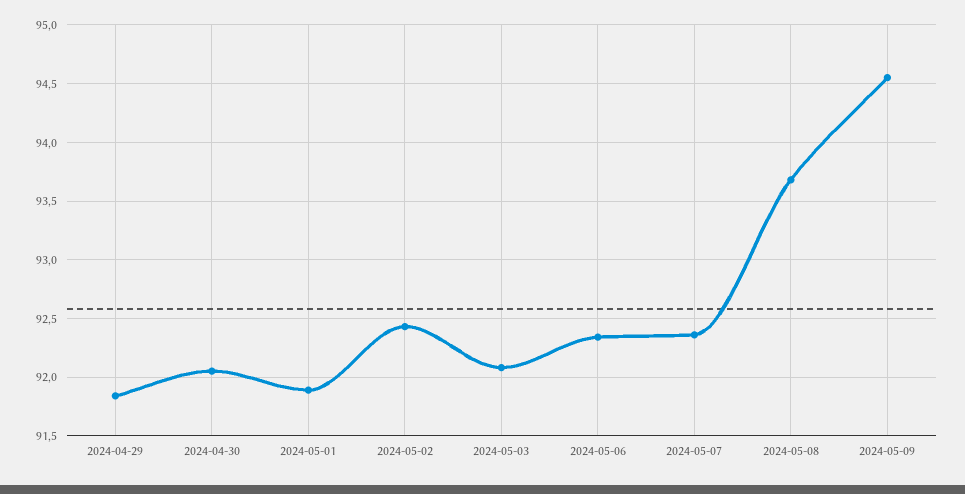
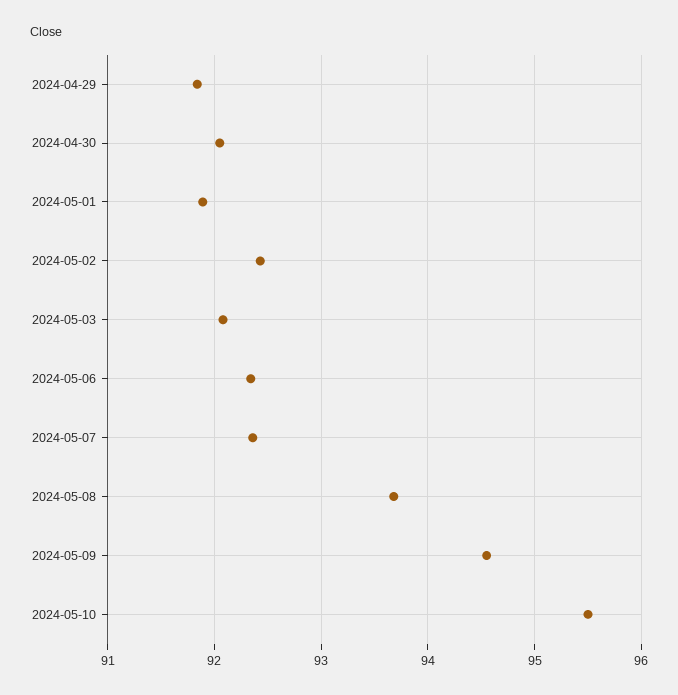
2024-05-10: none -> 95.5

